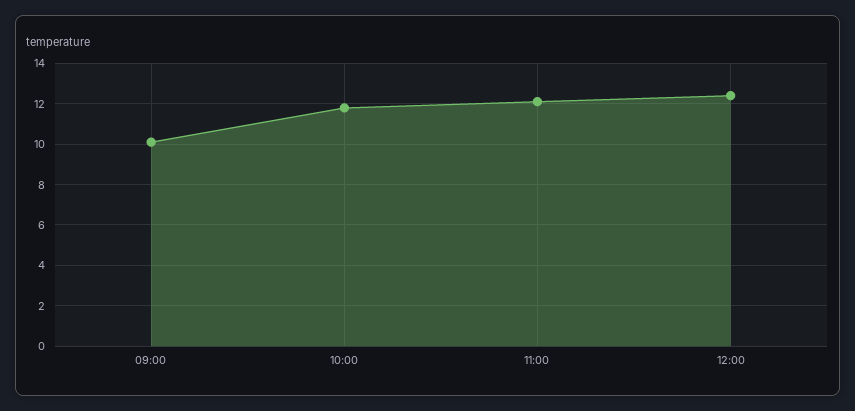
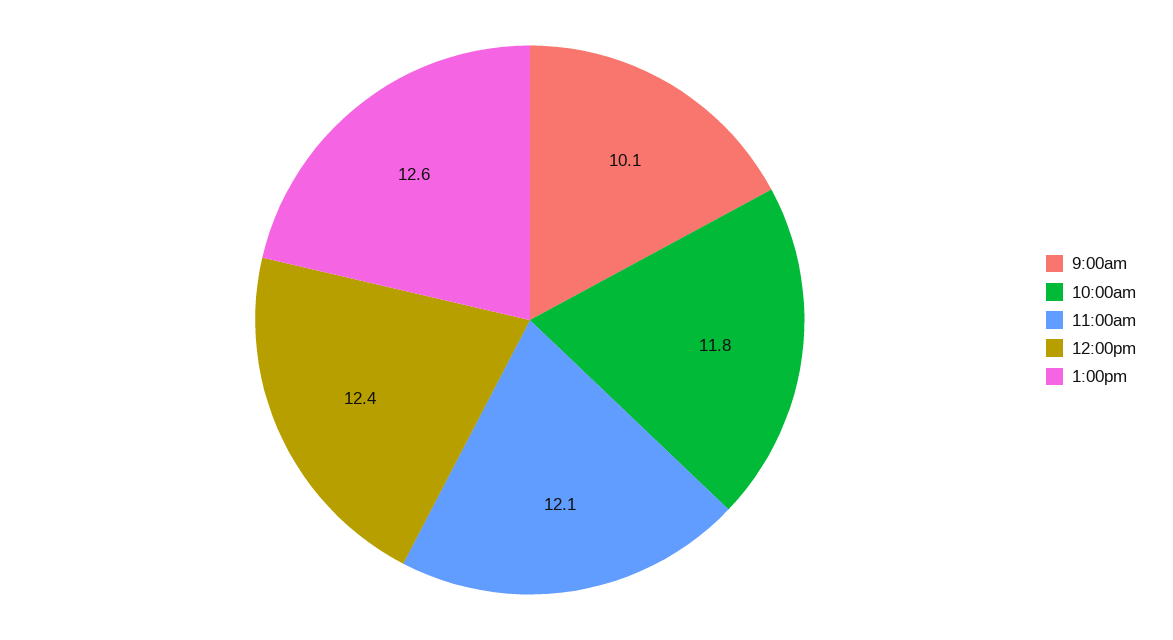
1:00pm: none -> 12.6

